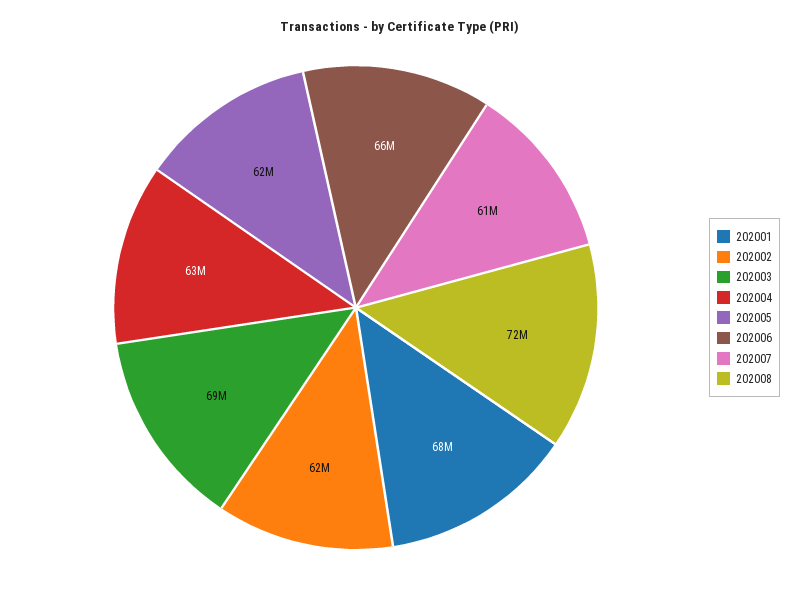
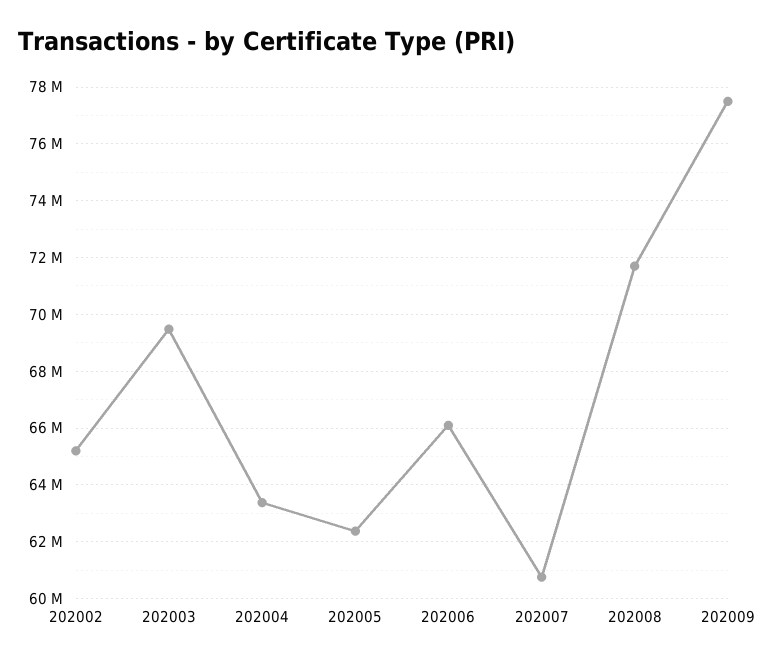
202001: 68000000 -> none
202002: 62000000 -> 65250000
202009: none -> 77500000

